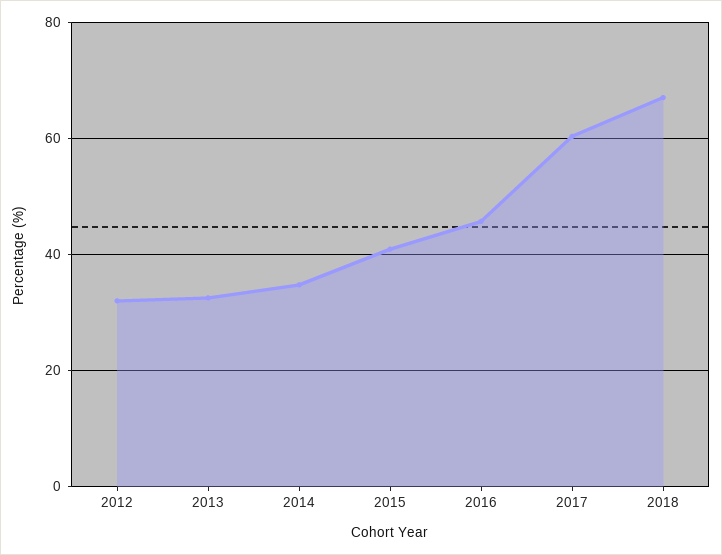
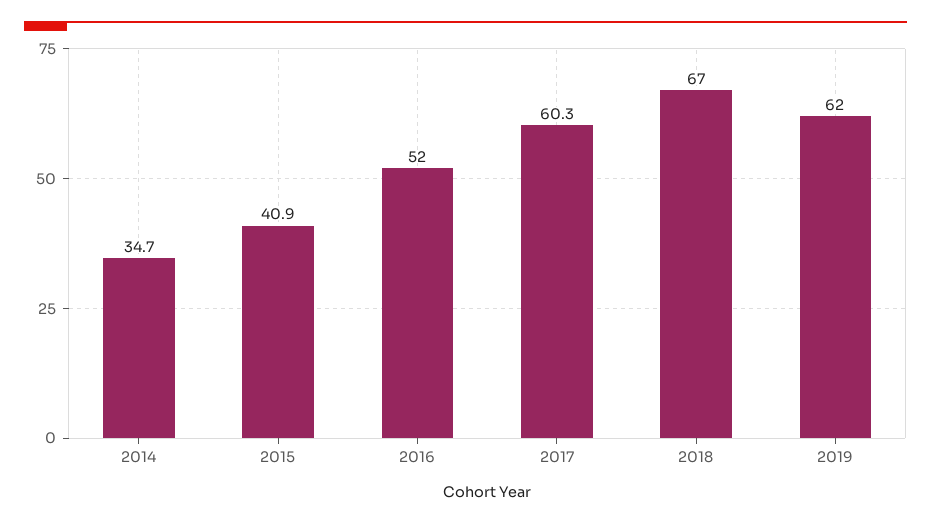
2012: 32 -> none
2013: 32 -> none
2016: 46 -> 52
2019: none -> 62

